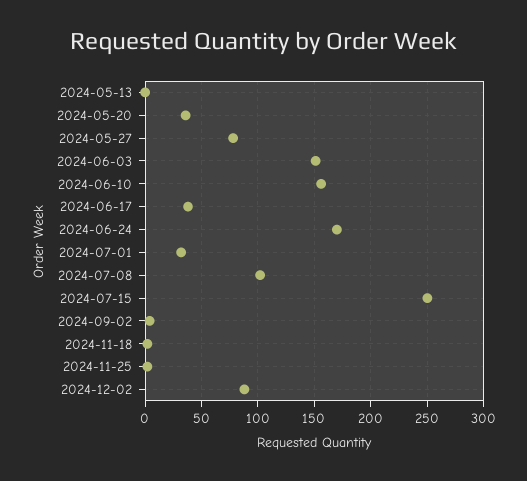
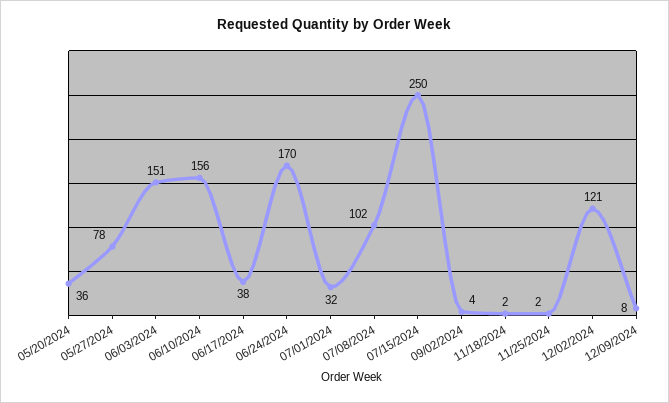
2024-05-13: 0 -> none
2024-12-02: 90 -> 121
12/09/2024: none -> 8

